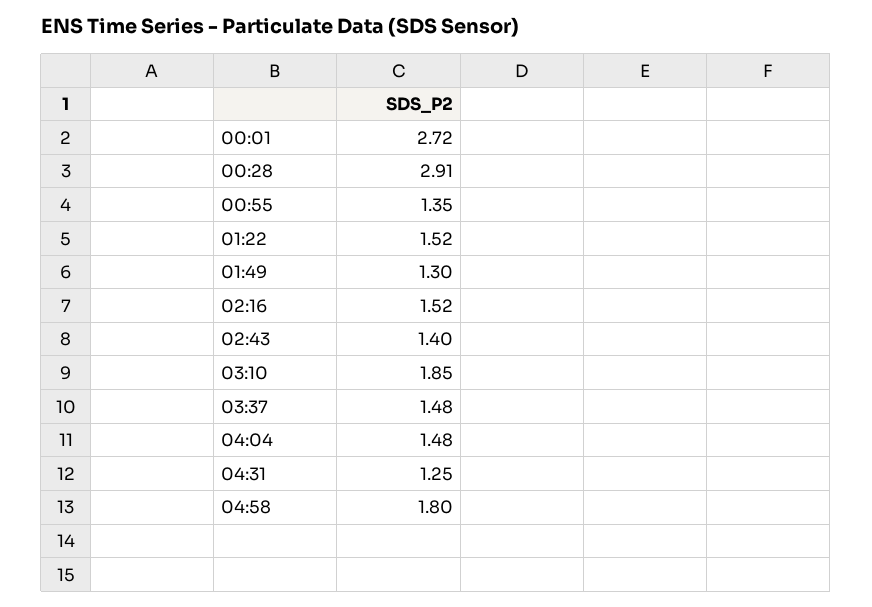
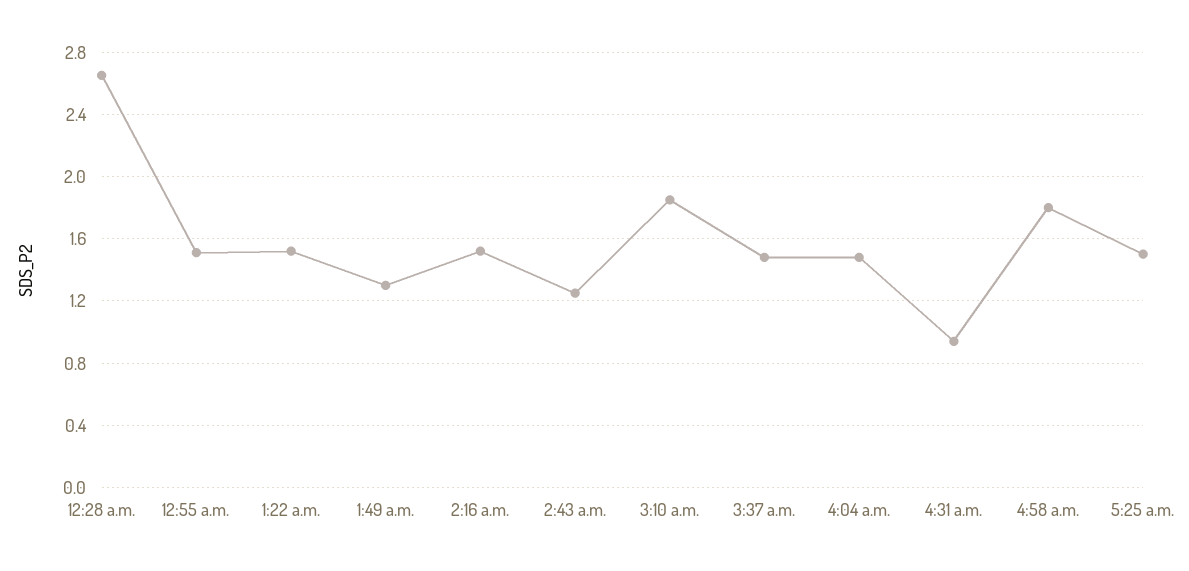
00:01: 2.72 -> none
00:28: 2.91 -> 2.65
00:55: 1.35 -> 1.5
02:43: 1.4 -> 1.25
04:31: 1.25 -> 0.95
5:25 a.m.: none -> 1.5

